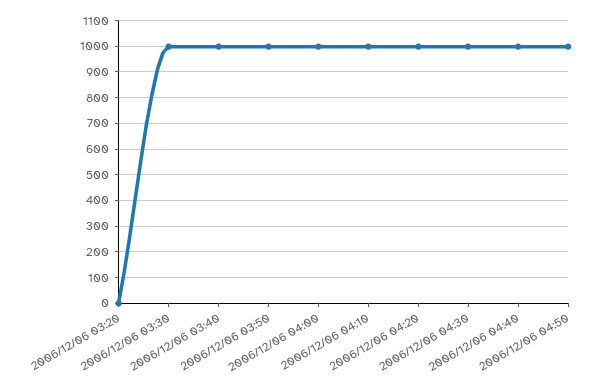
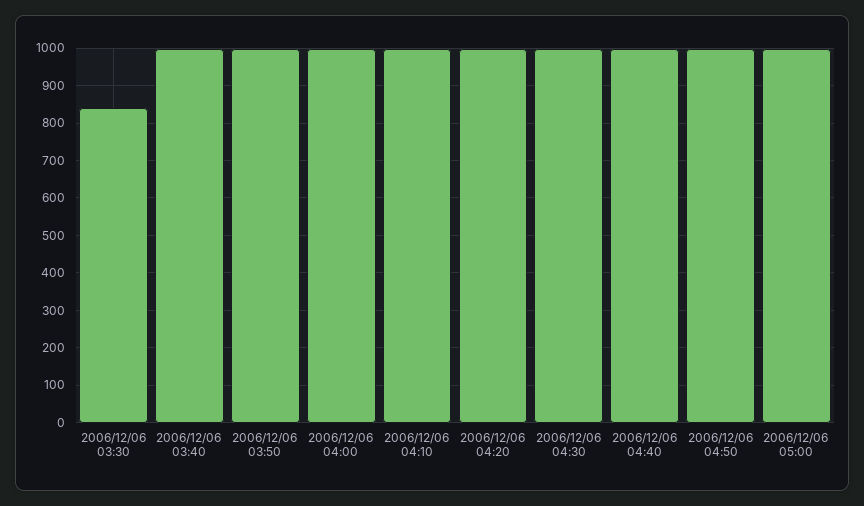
2006/12/06 03:20: 0 -> none
2006/12/06 03:30: 1000 -> 840
2006/12/06 05:00: none -> 1000

